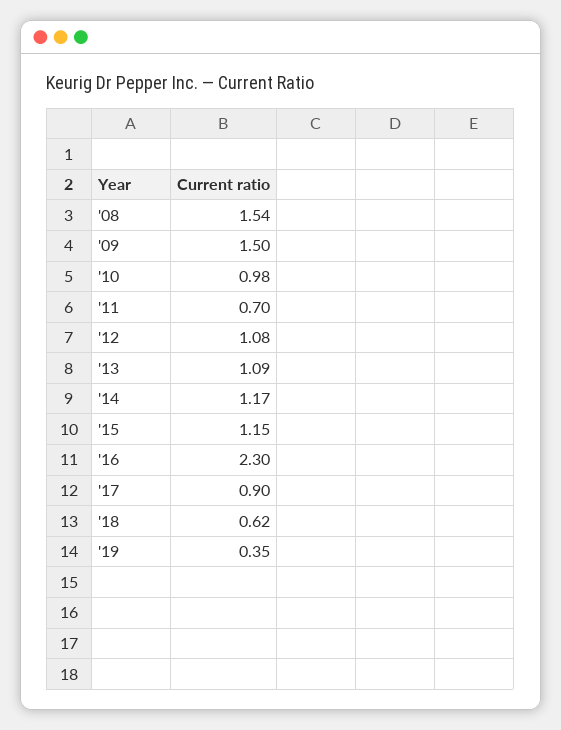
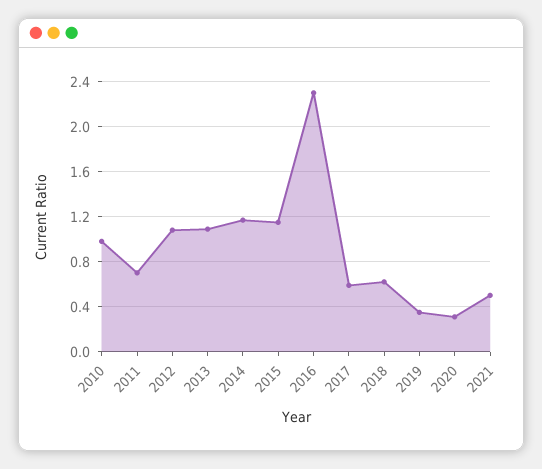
'08: 1.54 -> none
'09: 1.5 -> none
'17: 0.9 -> 0.6
2020: none -> 0.3
2021: none -> 0.5

